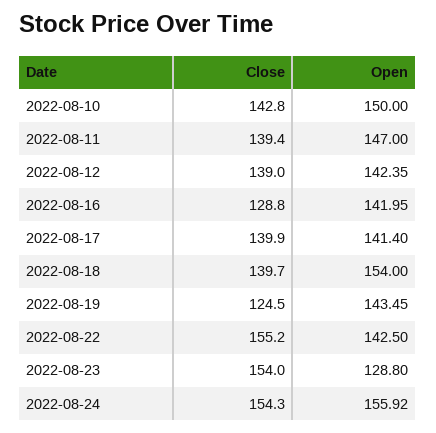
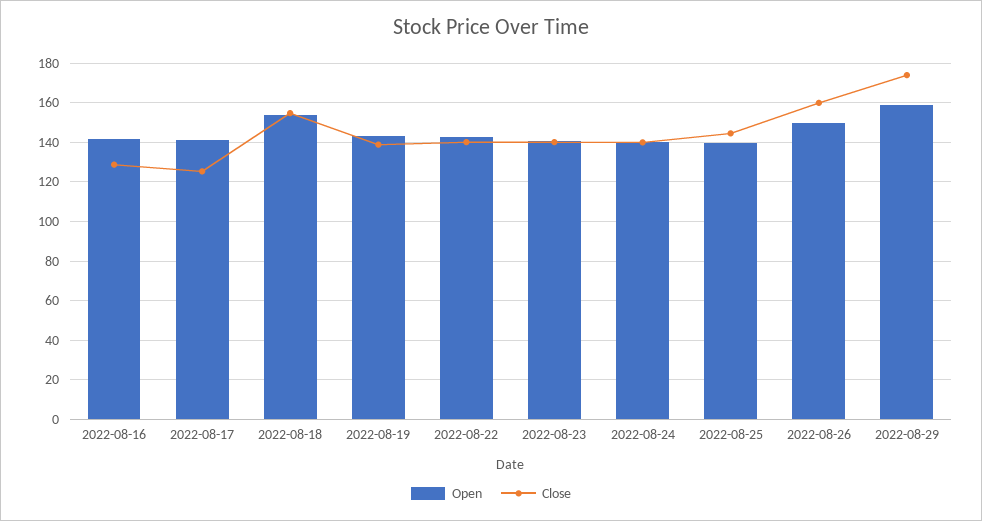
Close, 2022-08-10: 142.8 -> none
Open, 2022-08-10: 150 -> none
Close, 2022-08-11: 139.4 -> none
Open, 2022-08-11: 147 -> none
Close, 2022-08-12: 139 -> none
Open, 2022-08-12: 142.35 -> none
Close, 2022-08-17: 139.9 -> 125
Close, 2022-08-18: 139.7 -> 155
Close, 2022-08-19: 124.5 -> 140
Close, 2022-08-22: 155.2 -> 140
Close, 2022-08-23: 154 -> 140
Open, 2022-08-23: 128.8 -> 140
Close, 2022-08-24: 154.3 -> 140
Open, 2022-08-24: 155.92 -> 140
Open, 2022-08-25: none -> 140
Close, 2022-08-25: none -> 145
Open, 2022-08-26: none -> 150
Close, 2022-08-26: none -> 160
Open, 2022-08-29: none -> 160
Close, 2022-08-29: none -> 175

